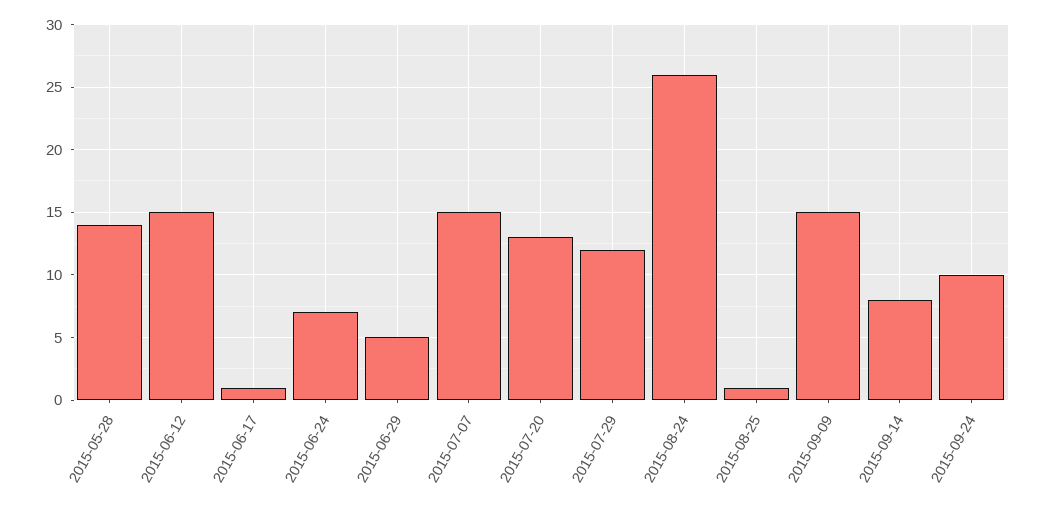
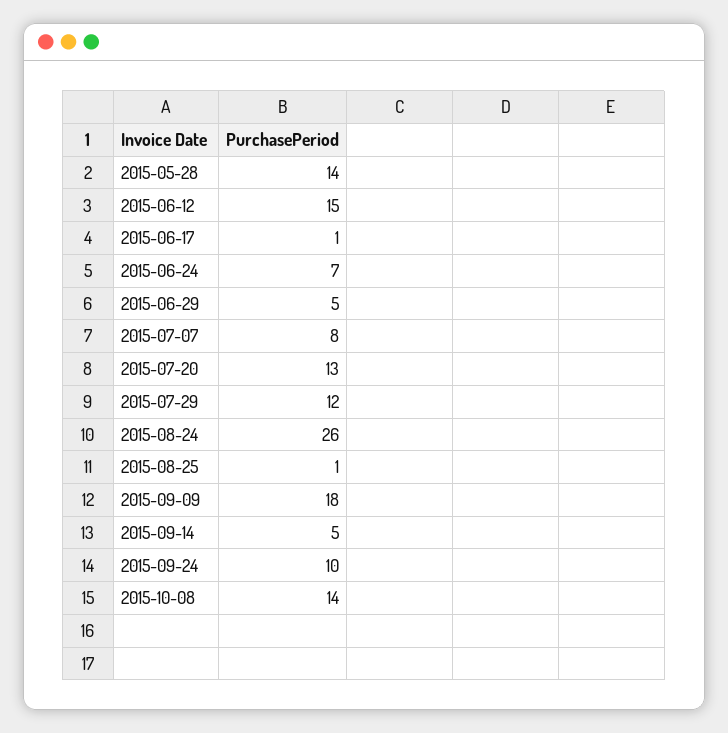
2015-07-07: 15 -> 8
2015-09-09: 15 -> 18
2015-09-14: 8 -> 5
2015-10-08: none -> 14

